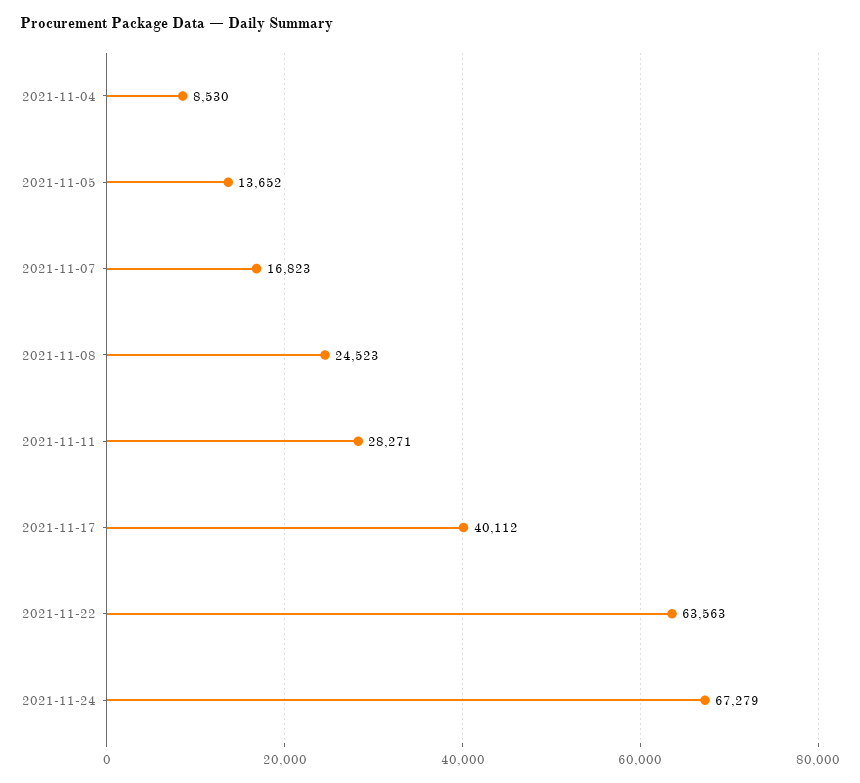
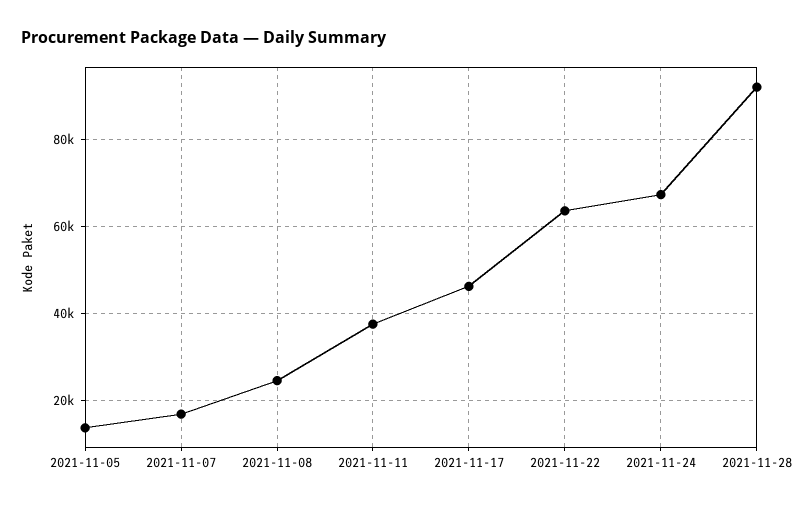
2021-11-04: 8530 -> none
2021-11-11: 28271 -> 38000
2021-11-17: 40112 -> 46000
2021-11-28: none -> 92000

